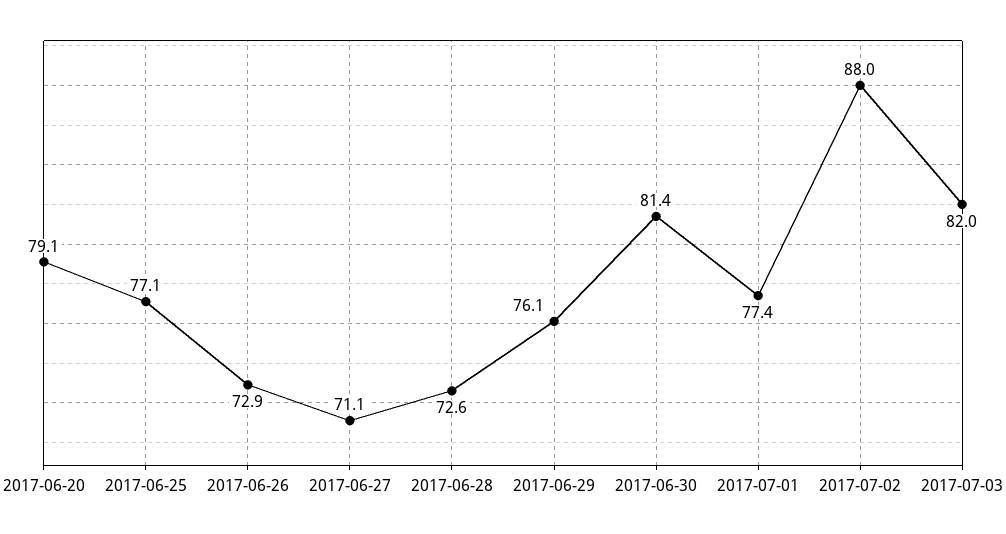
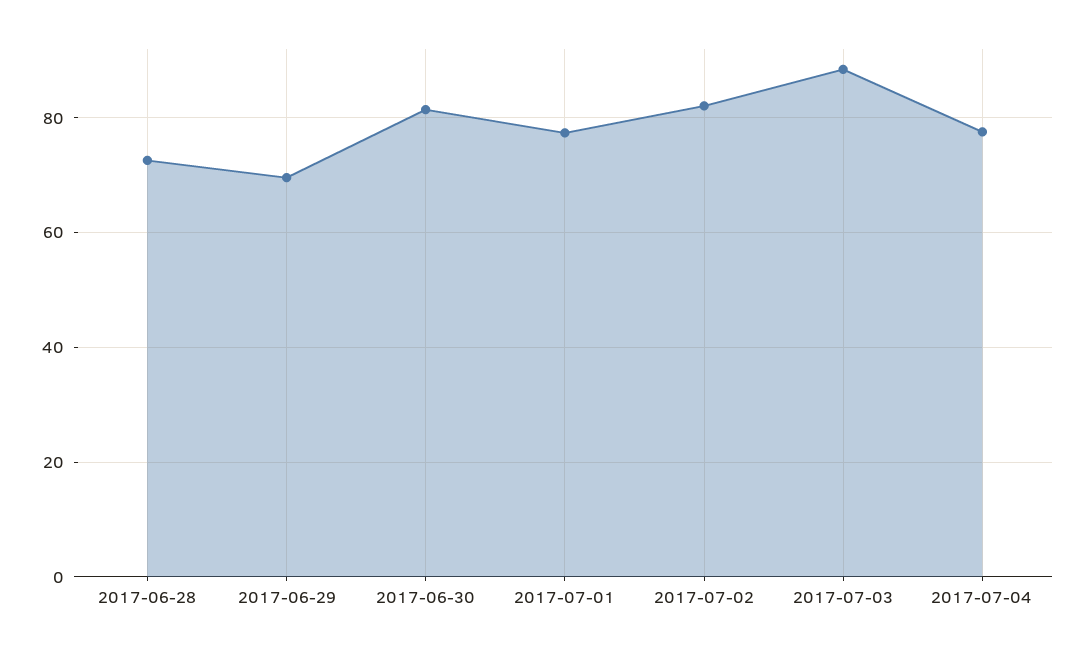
2017-06-20: 79.1 -> none
2017-06-25: 77.1 -> none
2017-06-26: 72.9 -> none
2017-06-27: 71.1 -> none
2017-06-29: 76.1 -> 70
2017-07-02: 88 -> 82
2017-07-03: 82 -> 88
2017-07-04: none -> 78

